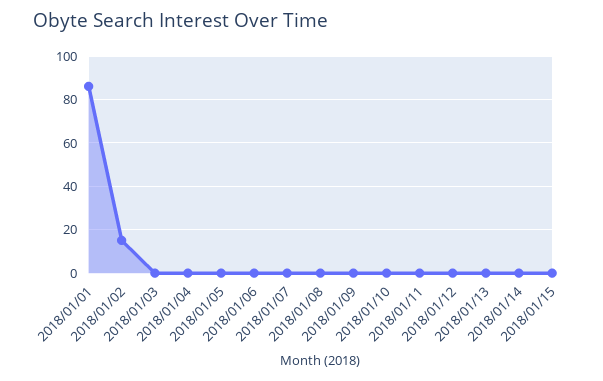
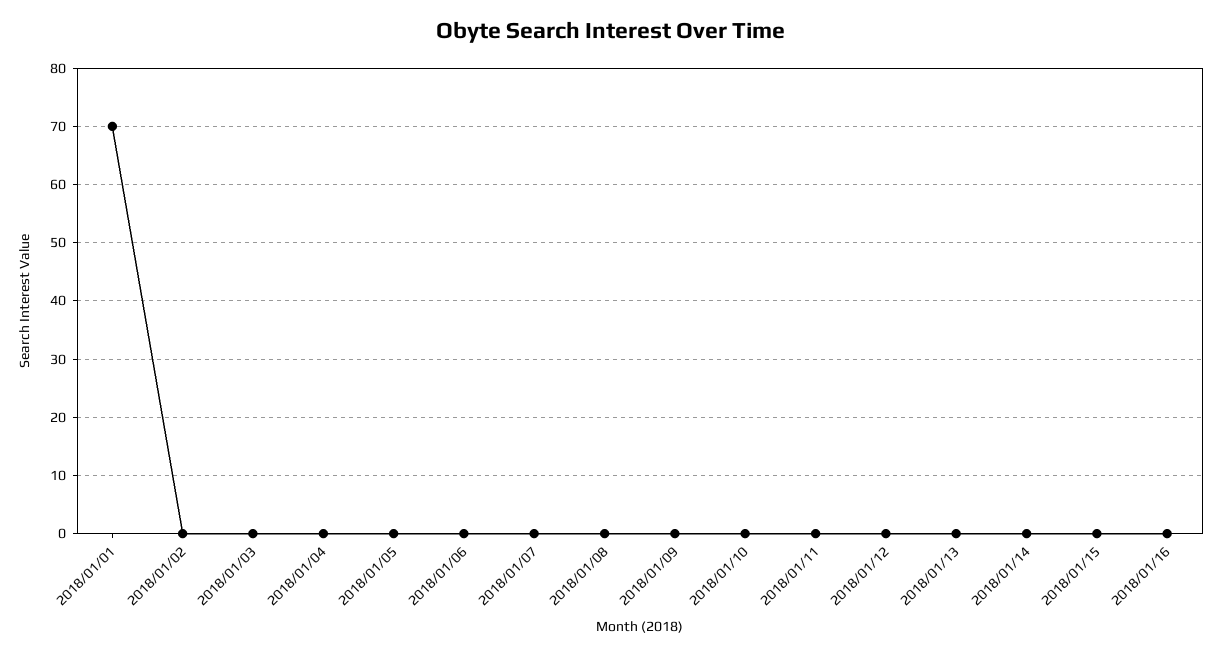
2018/01/01: 85 -> 70
2018/01/02: 15 -> 0
2018/01/16: none -> 0

